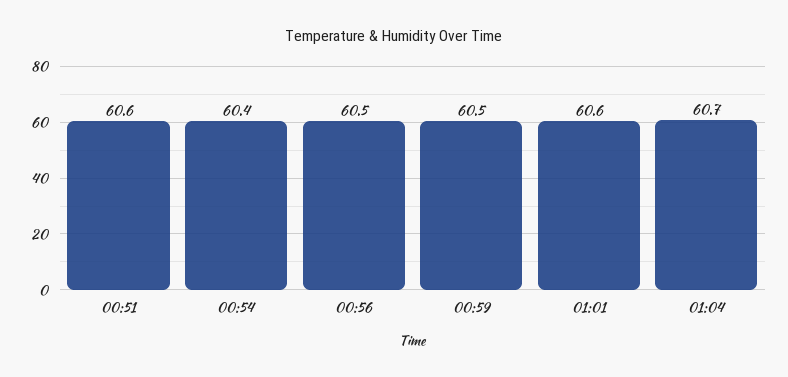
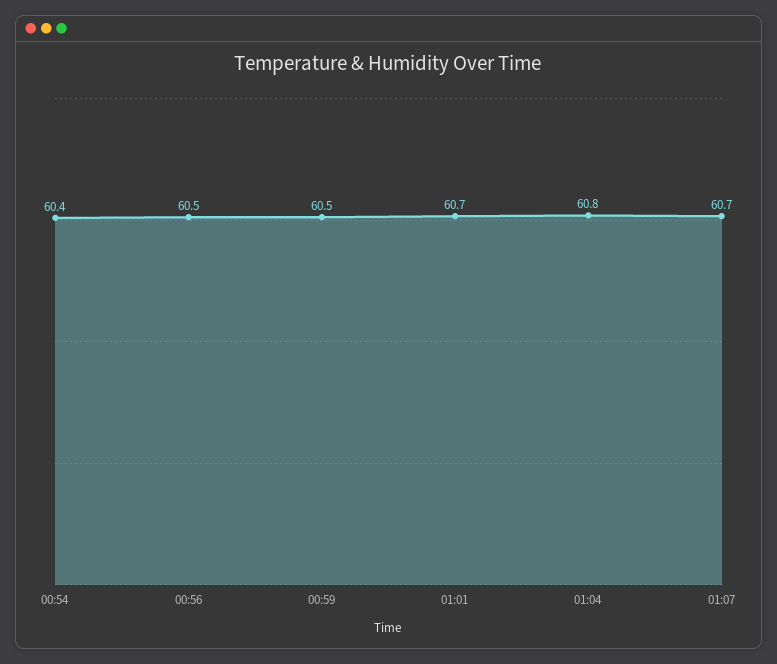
00:51: 60.6 -> none
01:01: 60.6 -> 60.7
01:04: 60.7 -> 60.8
01:07: none -> 60.7

